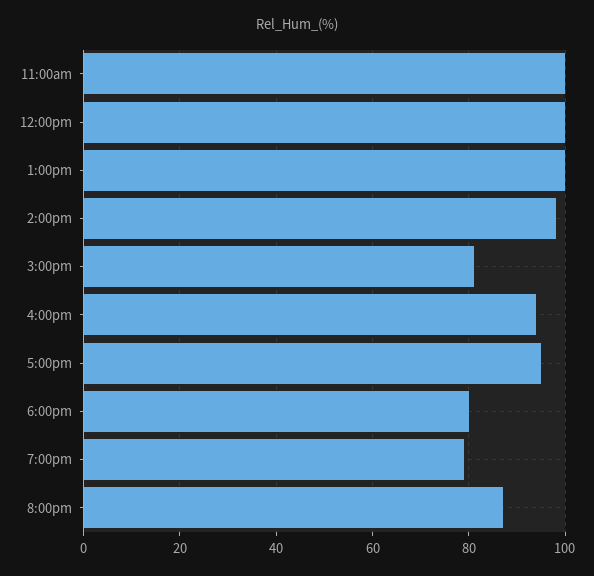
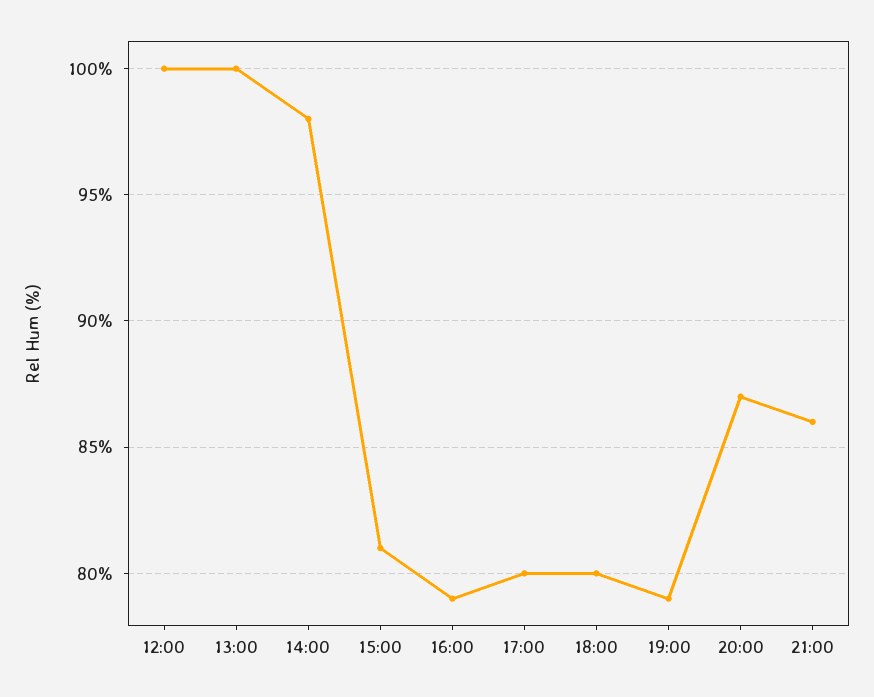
11:00am: 100 -> none
4:00pm: 95 -> 79
5:00pm: 95 -> 80
21:00: none -> 86

